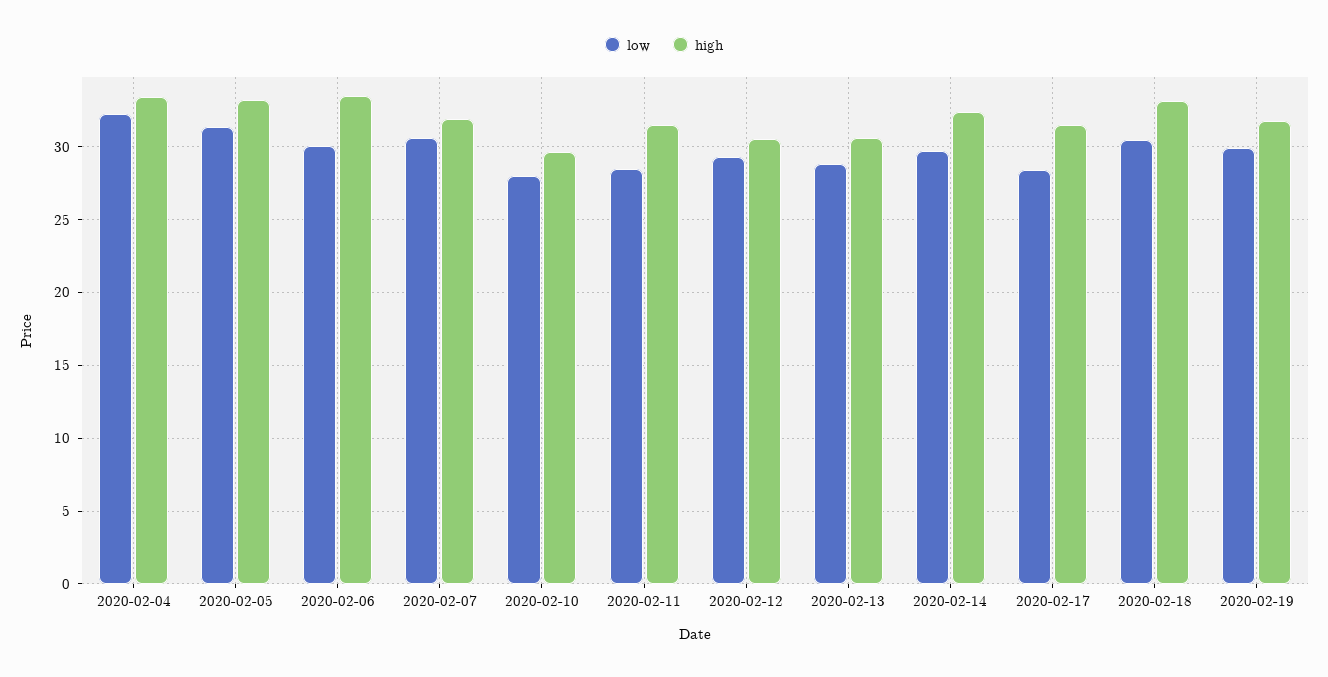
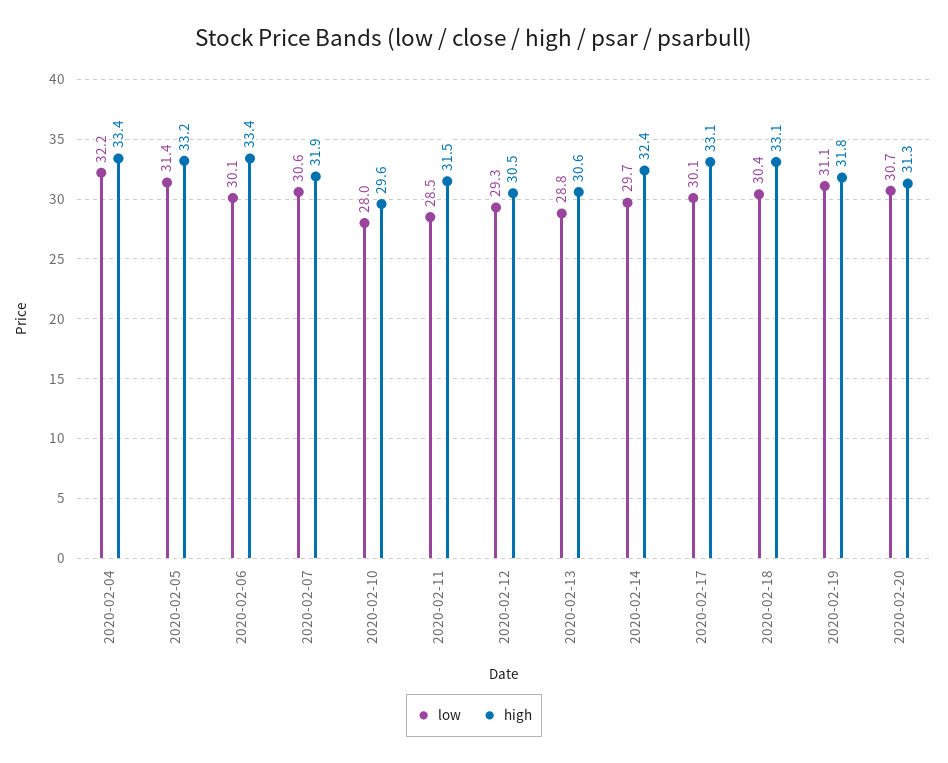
low, 2020-02-17: 28.5 -> 30.1
high, 2020-02-17: 31.5 -> 33.1
low, 2020-02-19: 30 -> 31.1
low, 2020-02-20: none -> 30.7
high, 2020-02-20: none -> 31.3

